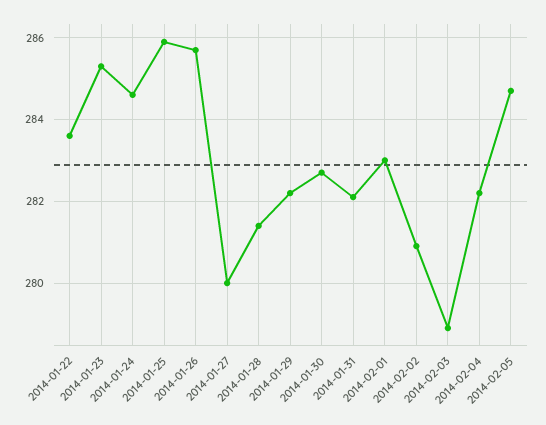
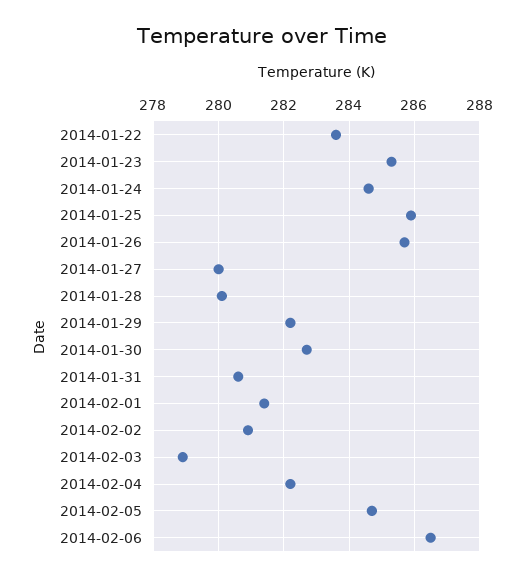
2014-01-28: 281.5 -> 280
2014-01-31: 282 -> 280.5
2014-02-01: 283 -> 281.5
2014-02-06: none -> 286.5

